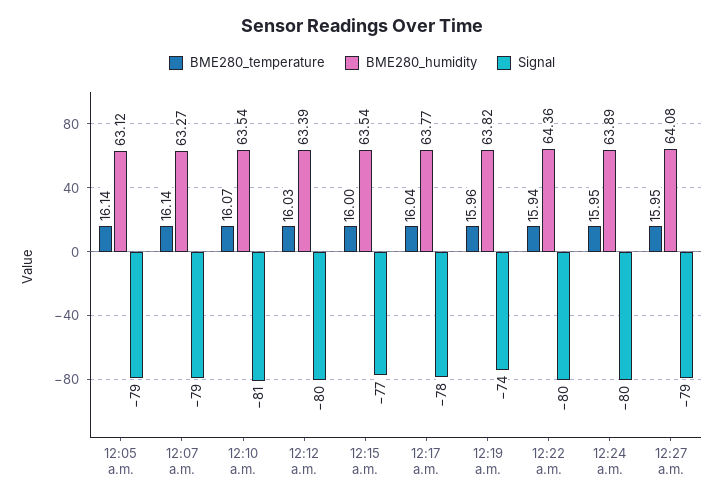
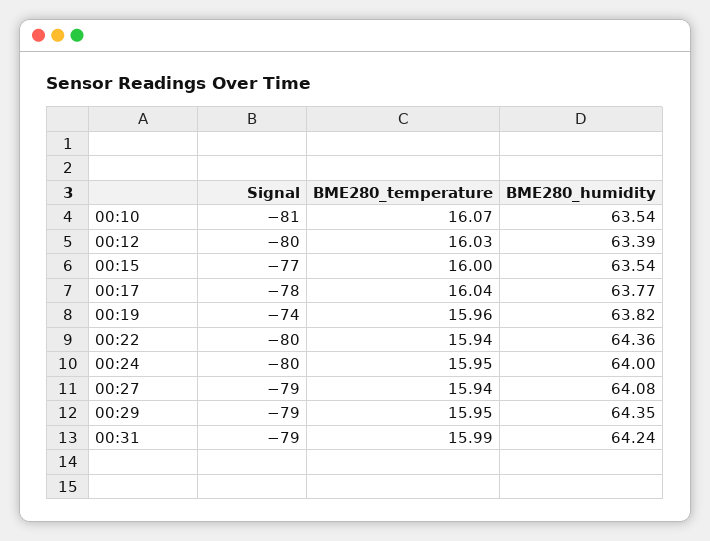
BME280_temperature, 12:05 a.m.: 16.14 -> none
BME280_humidity, 12:05 a.m.: 63.12 -> none
Signal, 12:05 a.m.: -79 -> none
BME280_temperature, 12:07 a.m.: 16.14 -> none
BME280_humidity, 12:07 a.m.: 63.27 -> none
Signal, 12:07 a.m.: -79 -> none
BME280_humidity, 12:24 a.m.: 63.89 -> 64
BME280_temperature, 12:27 a.m.: 15.95 -> 15.94
Signal, 00:29: none -> -79
BME280_temperature, 00:29: none -> 15.95
BME280_humidity, 00:29: none -> 64.35
Signal, 00:31: none -> -79
BME280_temperature, 00:31: none -> 15.99
BME280_humidity, 00:31: none -> 64.24

